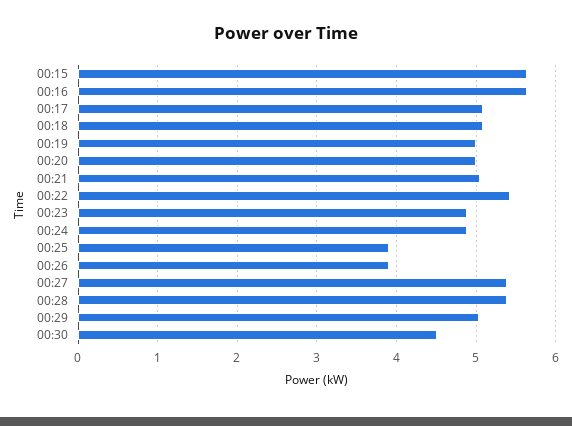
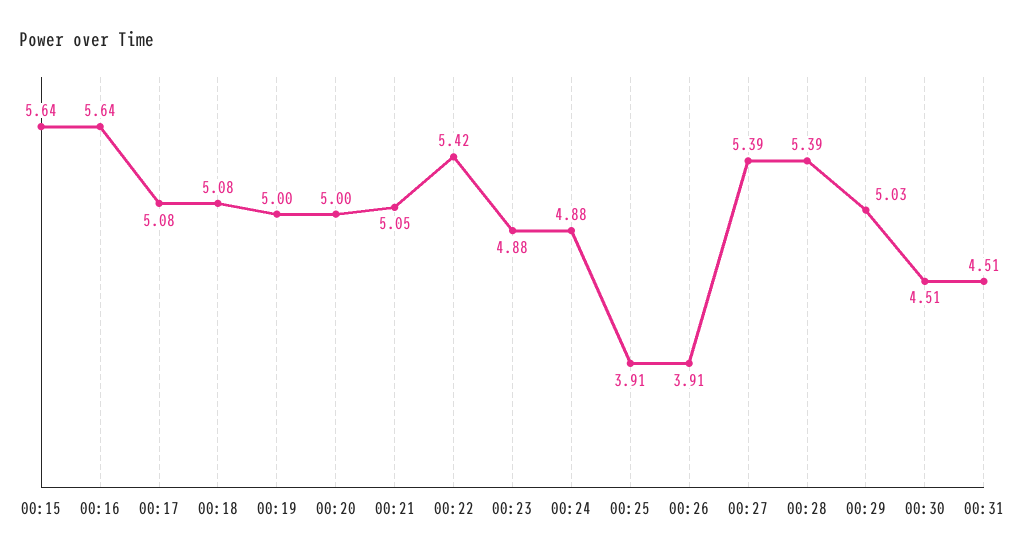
00:31: none -> 4.51

